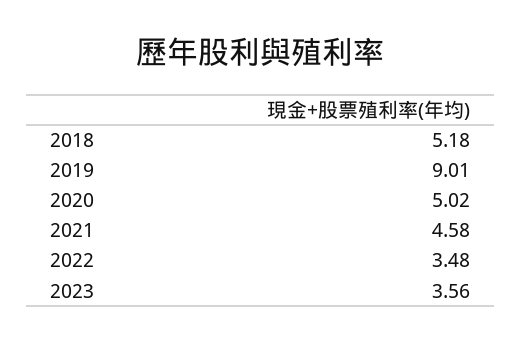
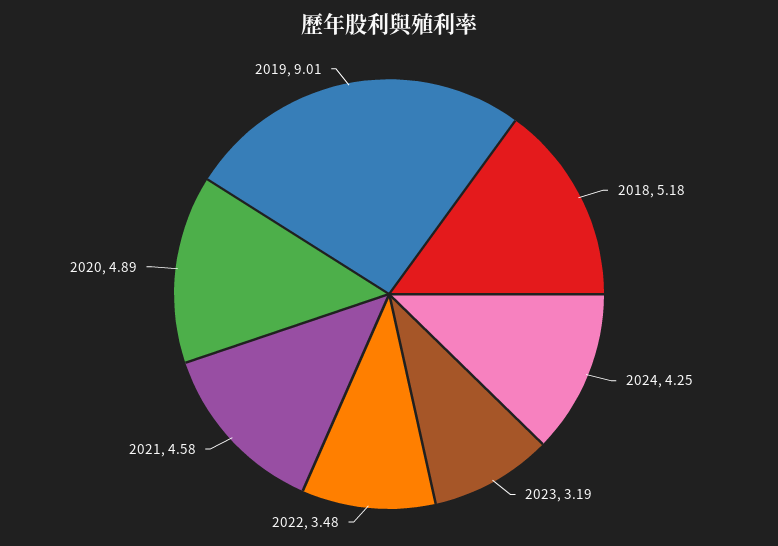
2020: 5.02 -> 4.89
2023: 3.56 -> 3.19
2024: none -> 4.25

